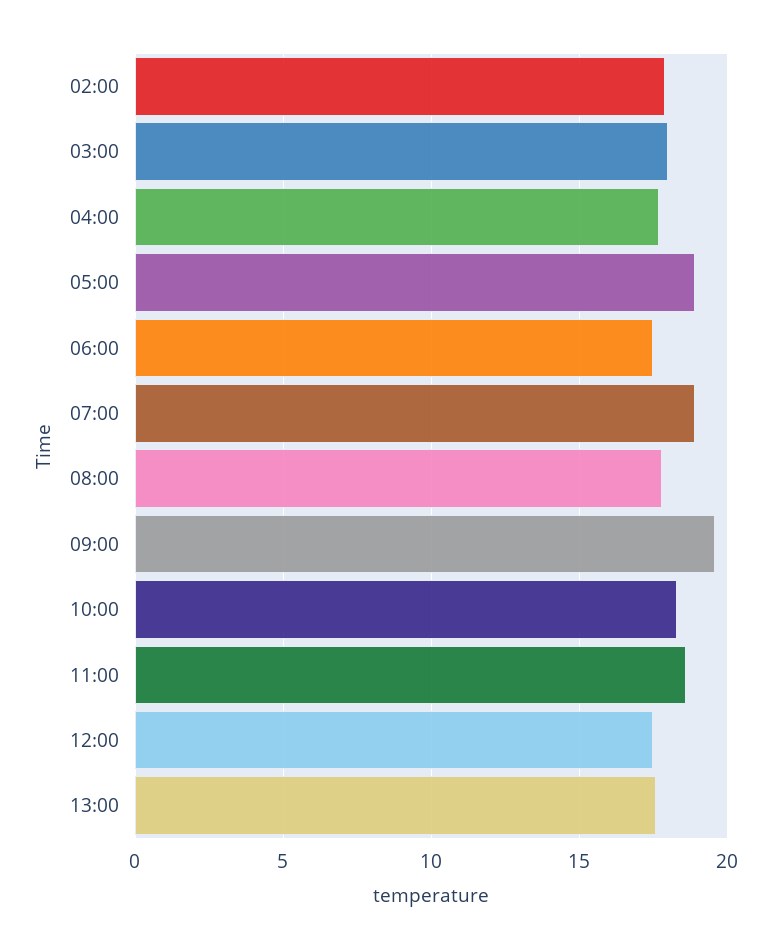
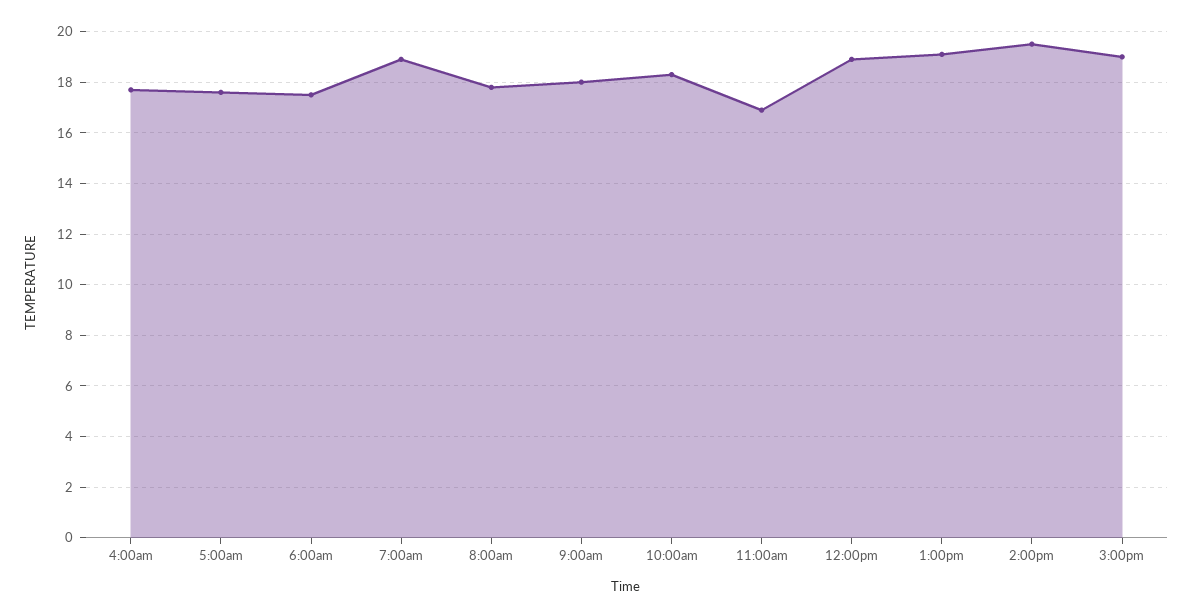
02:00: 18 -> none
03:00: 18 -> none
05:00: 19 -> 17.5
09:00: 19.5 -> 18
11:00: 18.5 -> 17
12:00: 17.5 -> 19
13:00: 17.5 -> 19
2:00pm: none -> 19.5
3:00pm: none -> 19

